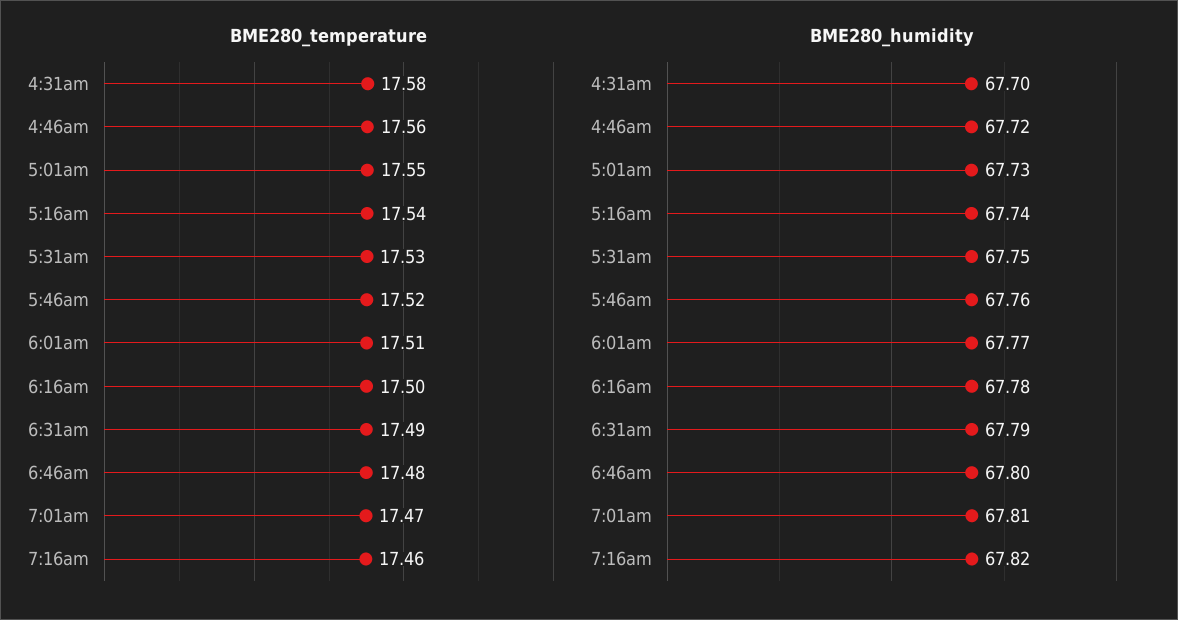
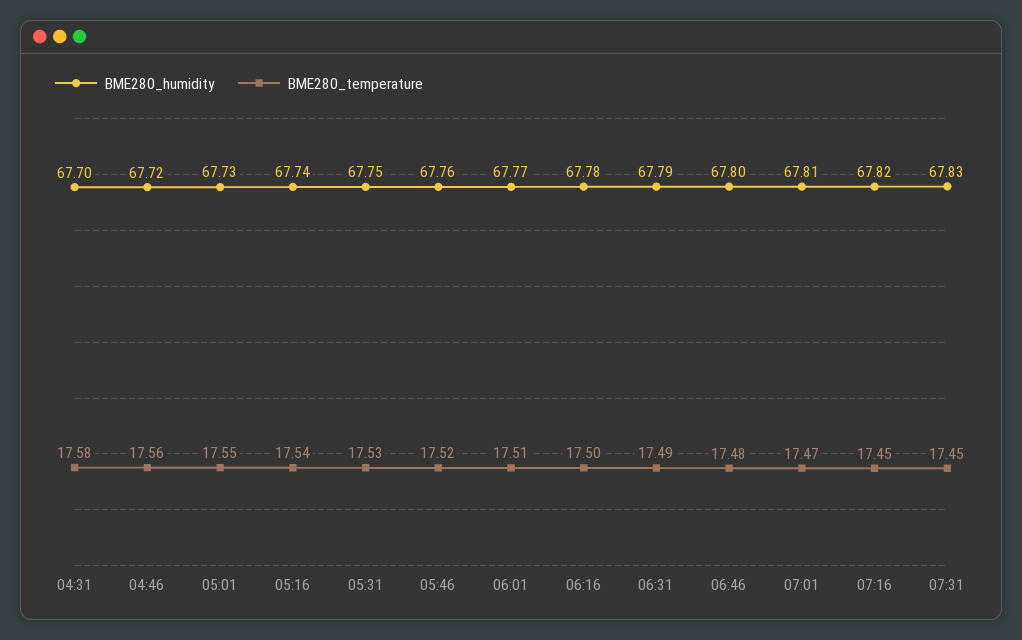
BME280_temperature, 7:16am: 17.46 -> 17.45
BME280_humidity, 07:31: none -> 67.83
BME280_temperature, 07:31: none -> 17.45

